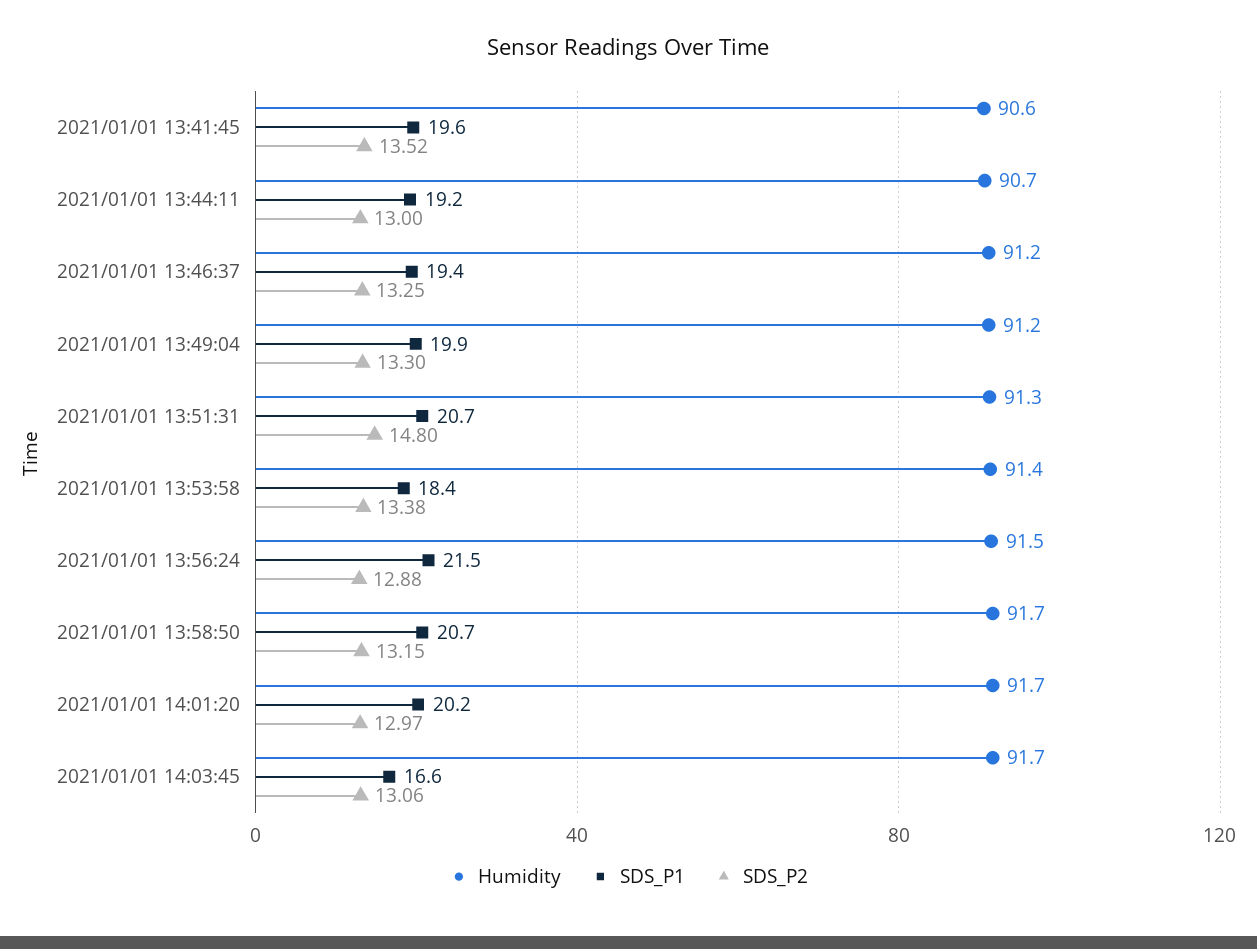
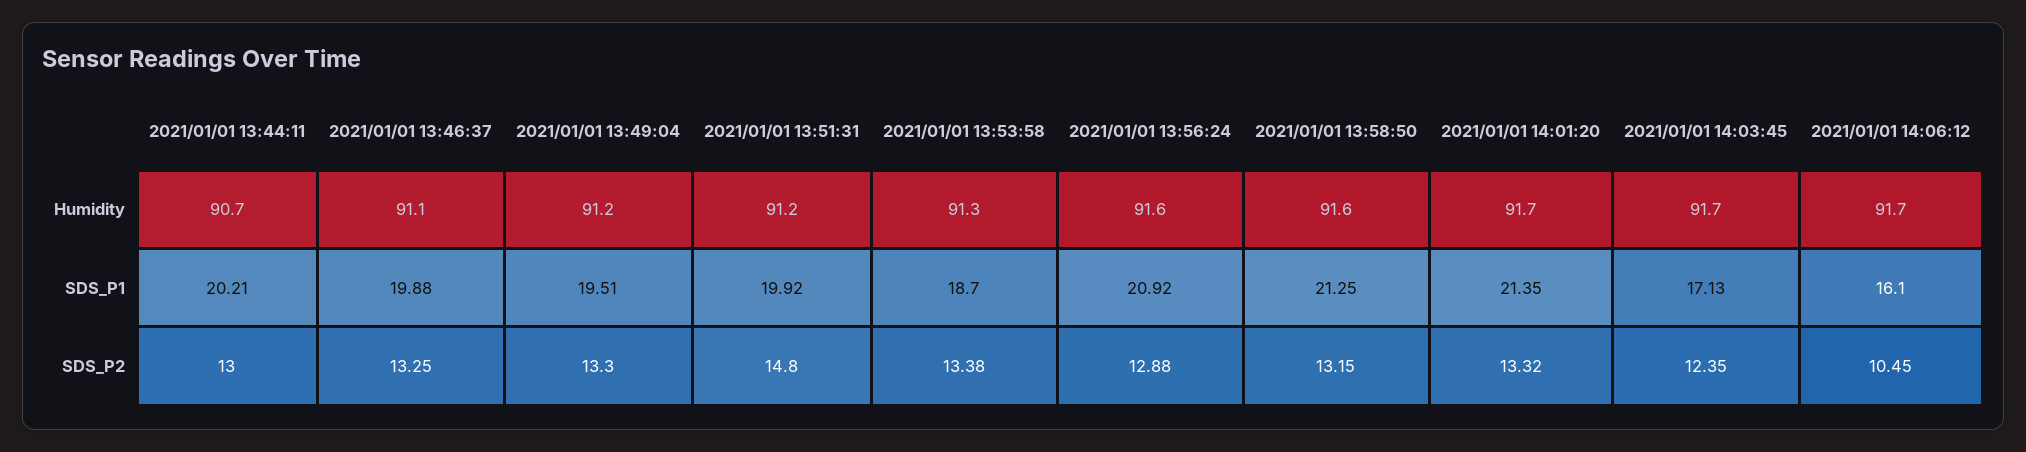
Humidity, 2021/01/01 13:41:45: 90.6 -> none
SDS_P1, 2021/01/01 13:41:45: 19.6 -> none
SDS_P2, 2021/01/01 13:41:45: 13.52 -> none
SDS_P1, 2021/01/01 13:44:11: 19.2 -> 20.21
Humidity, 2021/01/01 13:46:37: 91.2 -> 91.1
SDS_P1, 2021/01/01 13:46:37: 19.4 -> 19.88
SDS_P1, 2021/01/01 13:49:04: 19.9 -> 19.51
Humidity, 2021/01/01 13:51:31: 91.3 -> 91.2
SDS_P1, 2021/01/01 13:51:31: 20.7 -> 19.92
Humidity, 2021/01/01 13:53:58: 91.4 -> 91.3
SDS_P1, 2021/01/01 13:53:58: 18.4 -> 18.7
Humidity, 2021/01/01 13:56:24: 91.5 -> 91.6
SDS_P1, 2021/01/01 13:56:24: 21.5 -> 20.92
Humidity, 2021/01/01 13:58:50: 91.7 -> 91.6
SDS_P1, 2021/01/01 13:58:50: 20.7 -> 21.25
SDS_P1, 2021/01/01 14:01:20: 20.2 -> 21.35
SDS_P2, 2021/01/01 14:01:20: 12.97 -> 13.32
SDS_P1, 2021/01/01 14:03:45: 16.6 -> 17.13
SDS_P2, 2021/01/01 14:03:45: 13.06 -> 12.35
Humidity, 2021/01/01 14:06:12: none -> 91.7
SDS_P1, 2021/01/01 14:06:12: none -> 16.1
SDS_P2, 2021/01/01 14:06:12: none -> 10.45

